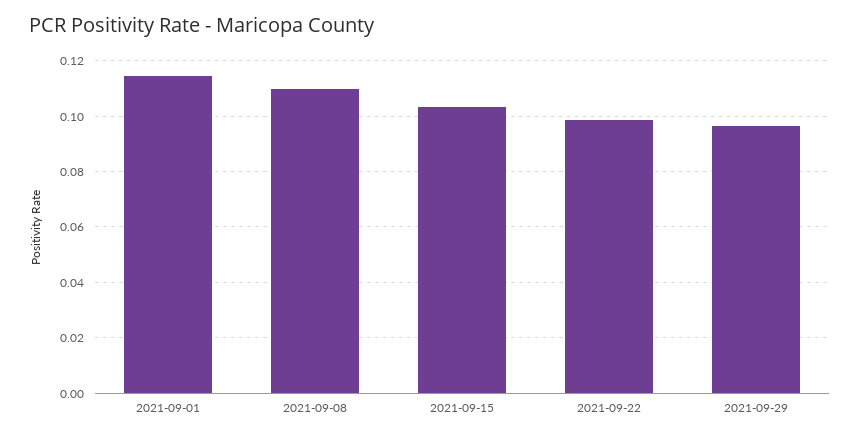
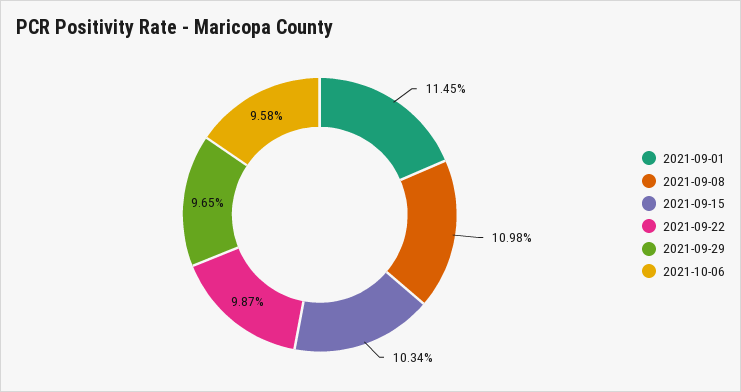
2021-10-06: none -> 0.0958

